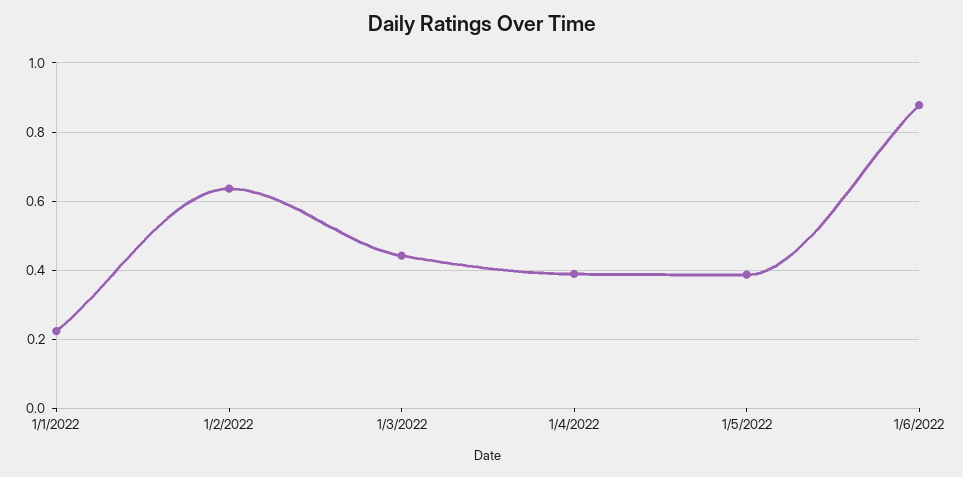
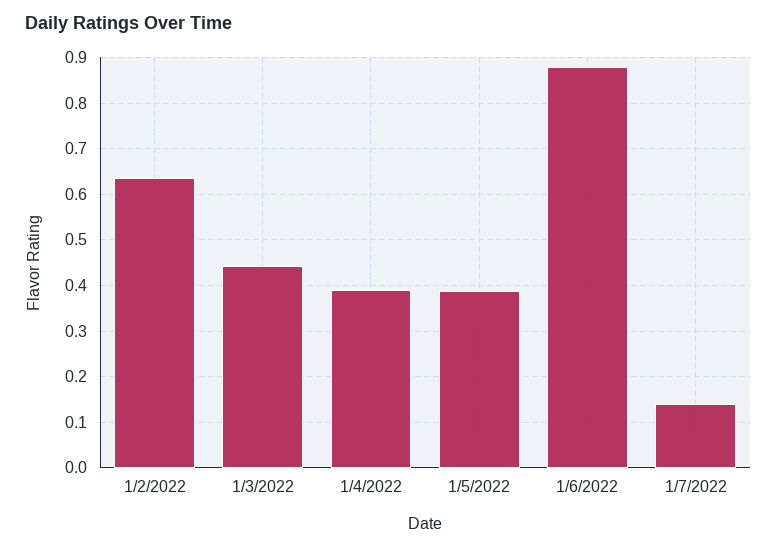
1/1/2022: 0.22 -> none
1/7/2022: none -> 0.14

